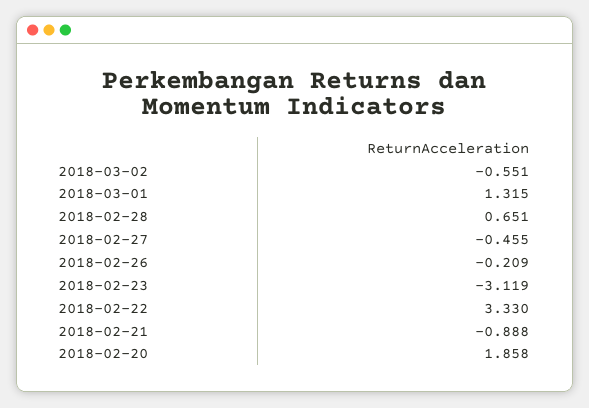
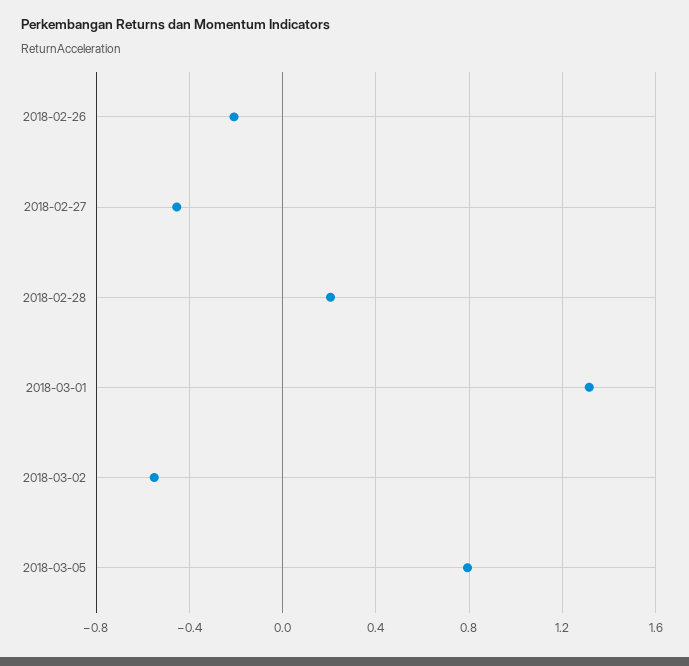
2018-02-28: 0.651 -> 0.2
2018-02-23: -3.119 -> none
2018-02-22: 3.33 -> none
2018-02-21: -0.888 -> none
2018-02-20: 1.858 -> none
2018-03-05: none -> 0.8

